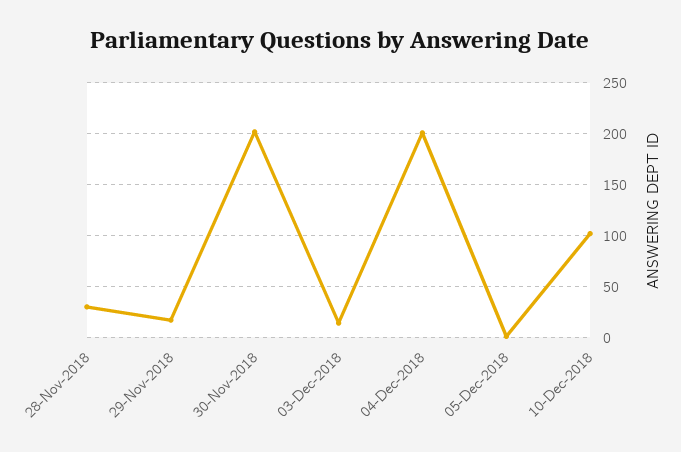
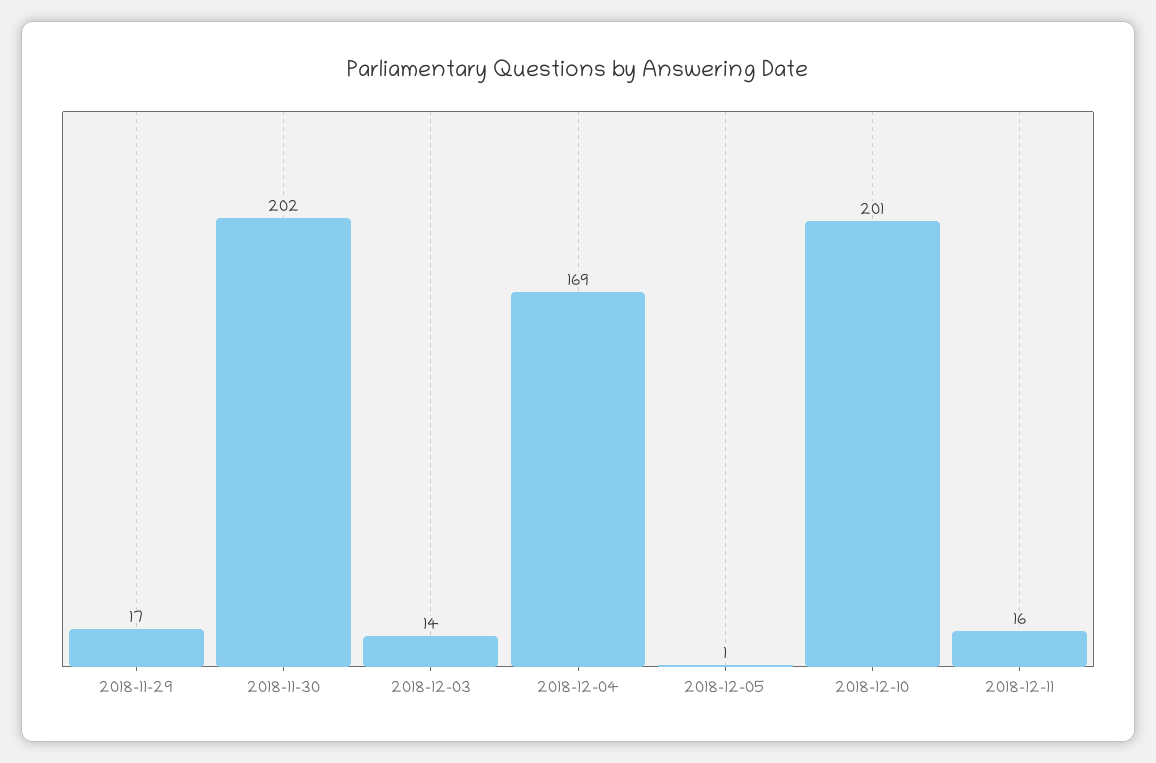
28-Nov-2018: 30 -> none
04-Dec-2018: 200 -> 169
10-Dec-2018: 100 -> 201
2018-12-11: none -> 16

